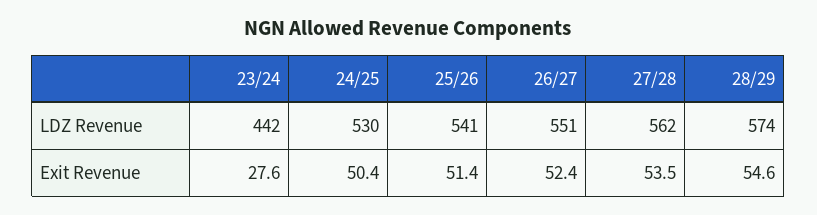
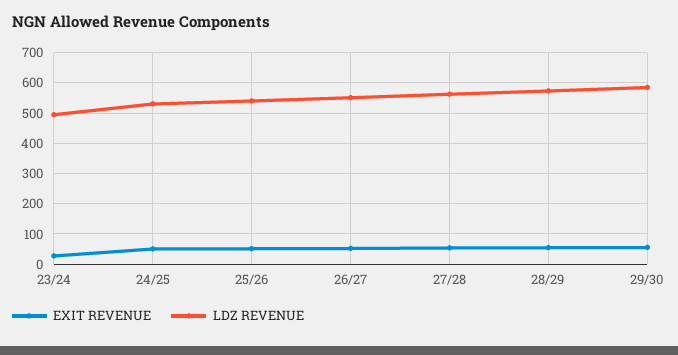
LDZ Revenue, 23/24: 442 -> 500
Exit Revenue, 29/30: none -> 60
LDZ Revenue, 29/30: none -> 580

